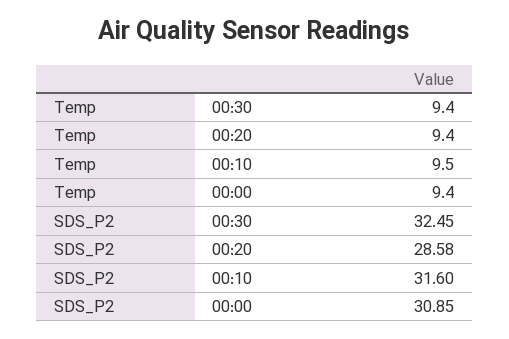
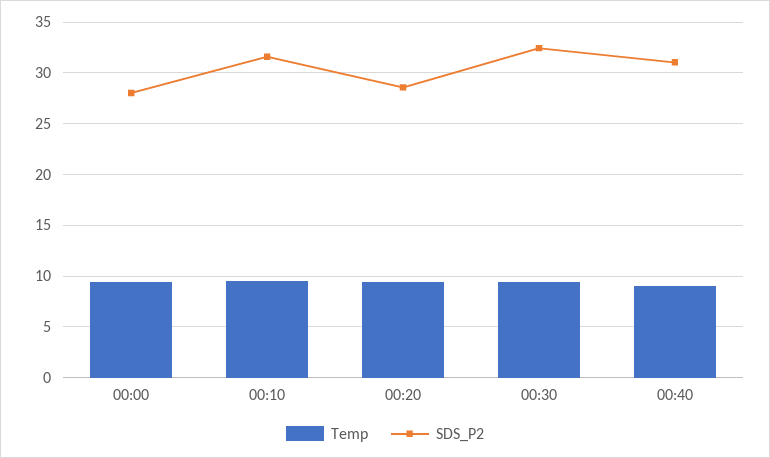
SDS_P2, 00:00: 30.85 -> 28
Temp, 00:40: none -> 9
SDS_P2, 00:40: none -> 31

